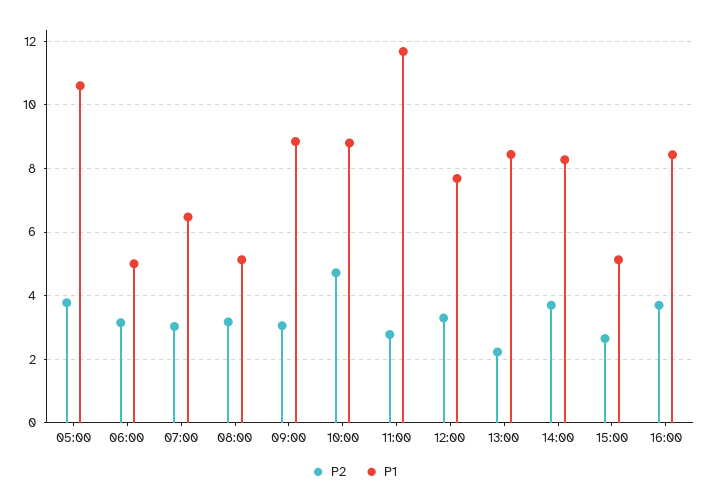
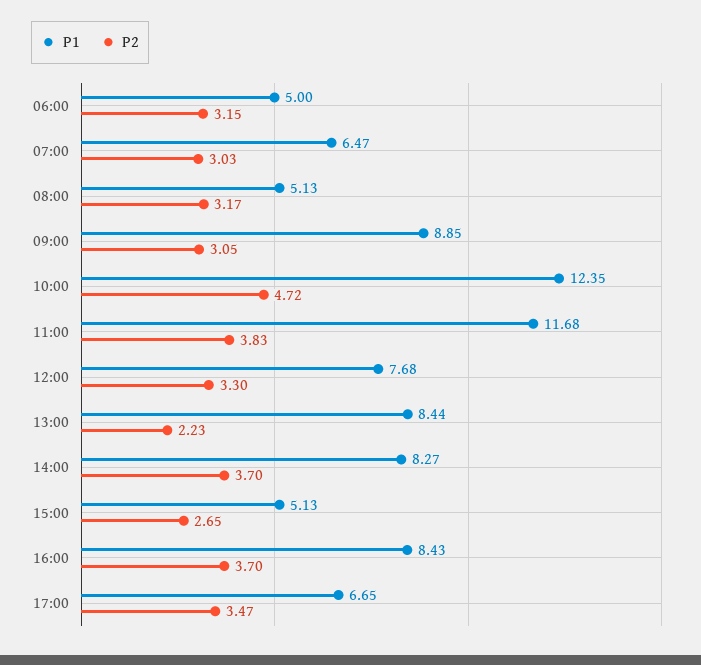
P2, 05:00: 3.8 -> none
P1, 05:00: 10.6 -> none
P1, 10:00: 8.8 -> 12.35
P2, 11:00: 2.8 -> 3.83
P1, 17:00: none -> 6.65
P2, 17:00: none -> 3.47

